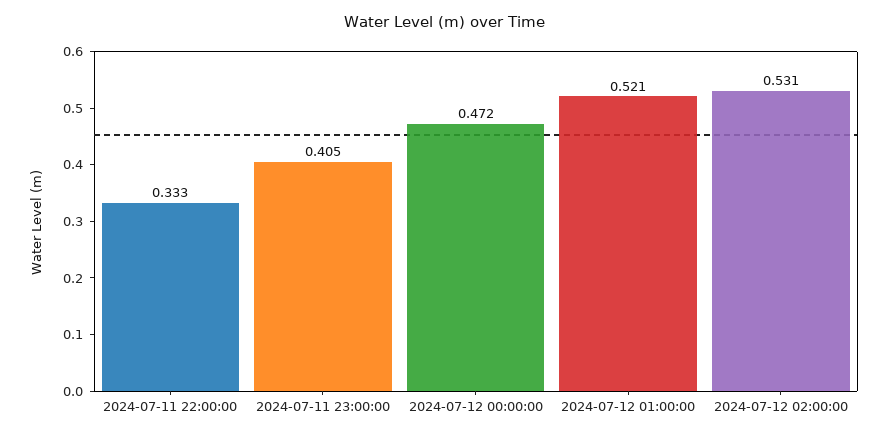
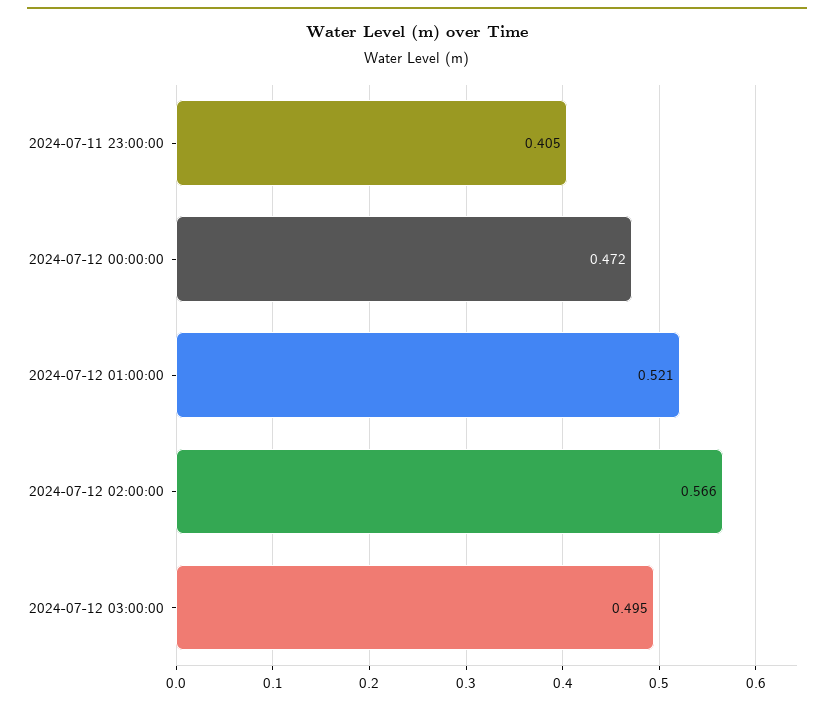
2024-07-11 22:00:00: 0.333 -> none
2024-07-12 02:00:00: 0.531 -> 0.566
2024-07-12 03:00:00: none -> 0.495

